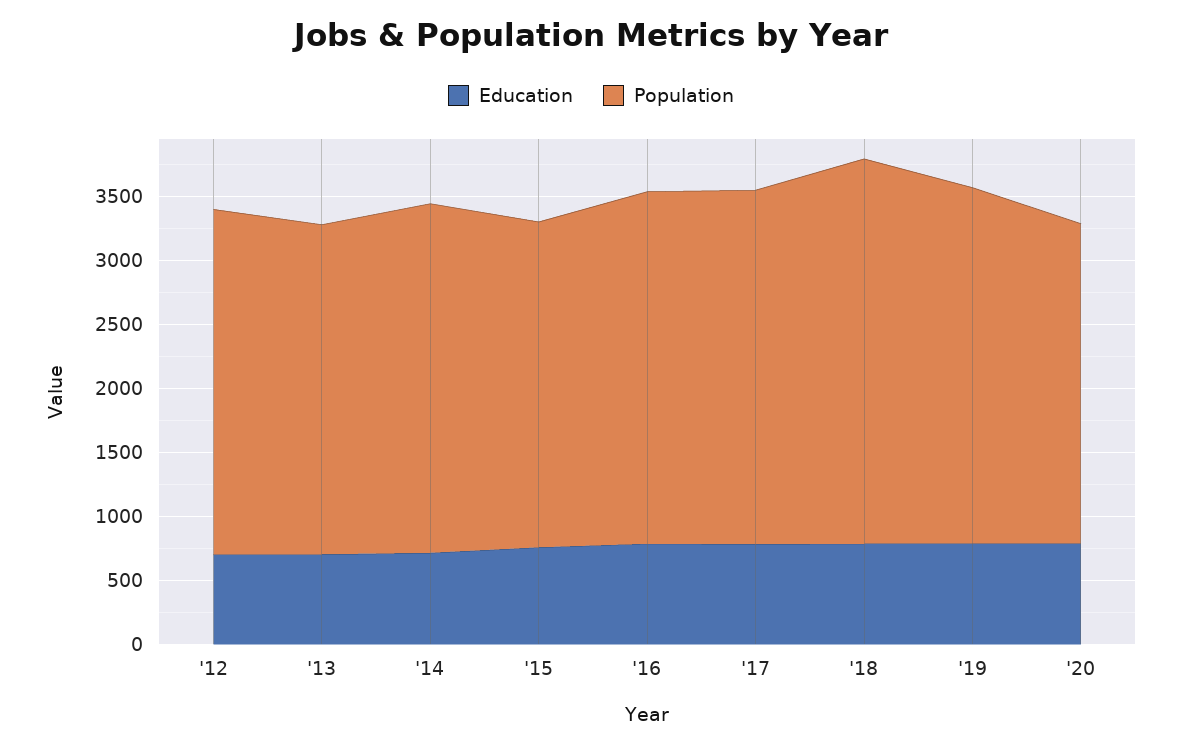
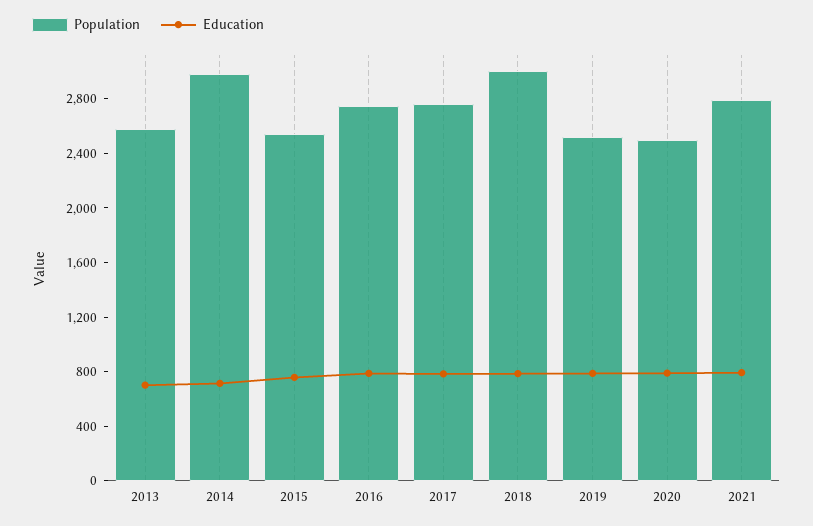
Education, '12: 700 -> none
Population, '12: 2700 -> none
Population, '14: 2700 -> 3000
Population, '19: 2800 -> 2500
Population, 2021: none -> 2800
Education, 2021: none -> 800

